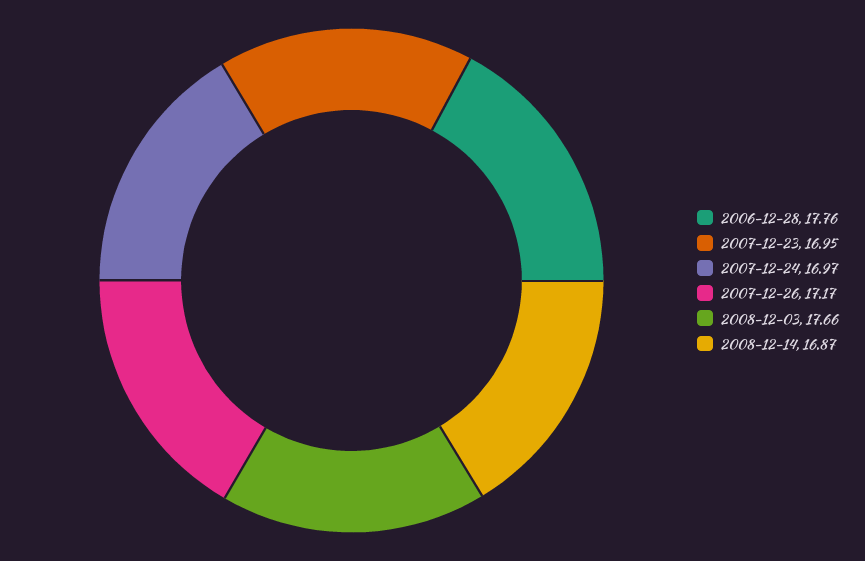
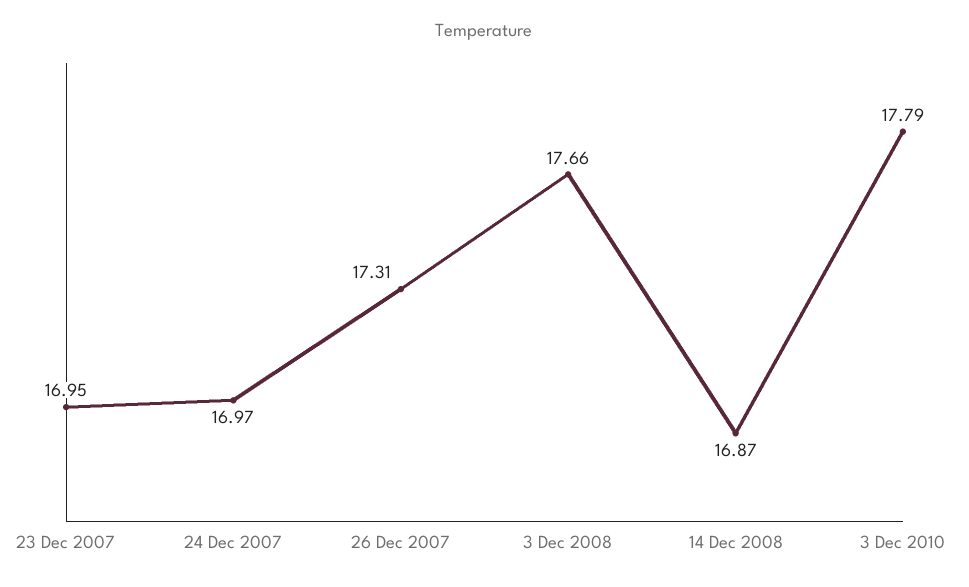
2006-12-28: 17.76 -> none
2007-12-26: 17.17 -> 17.31
3 Dec 2010: none -> 17.79

